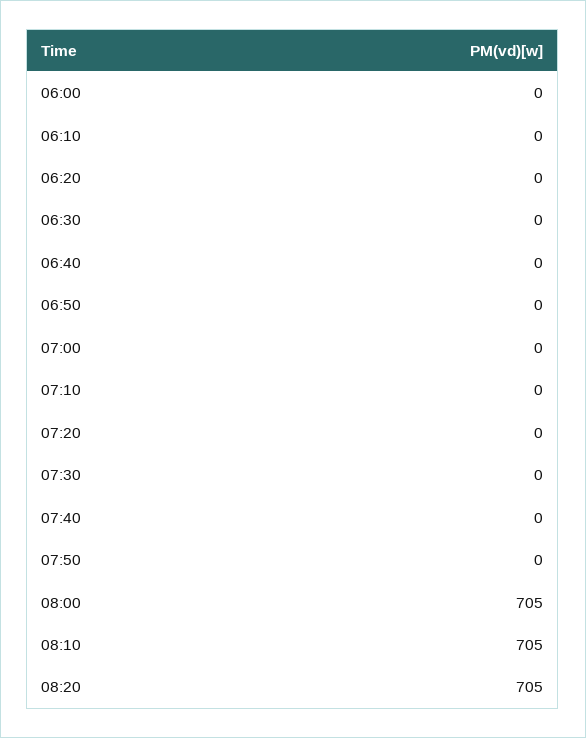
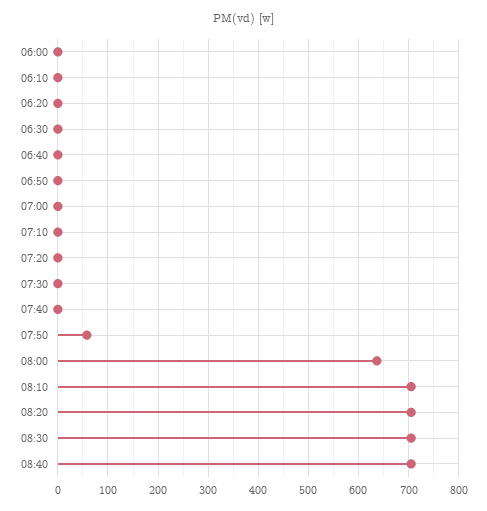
07:50: 0 -> 60
08:00: 705 -> 640
08:30: none -> 700
08:40: none -> 700

